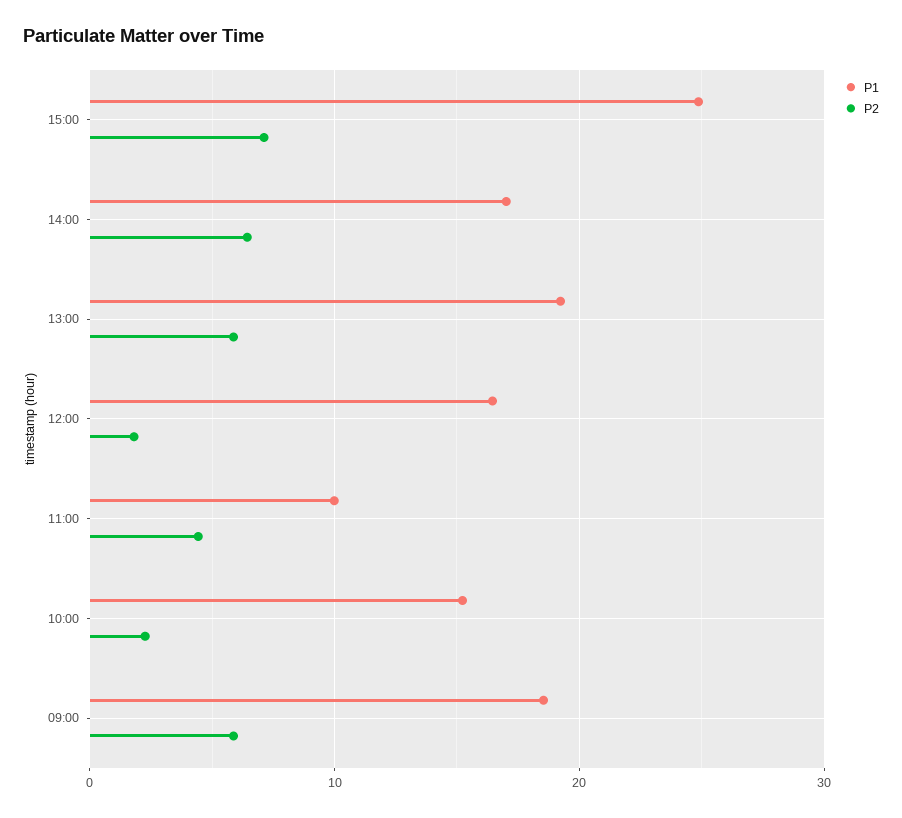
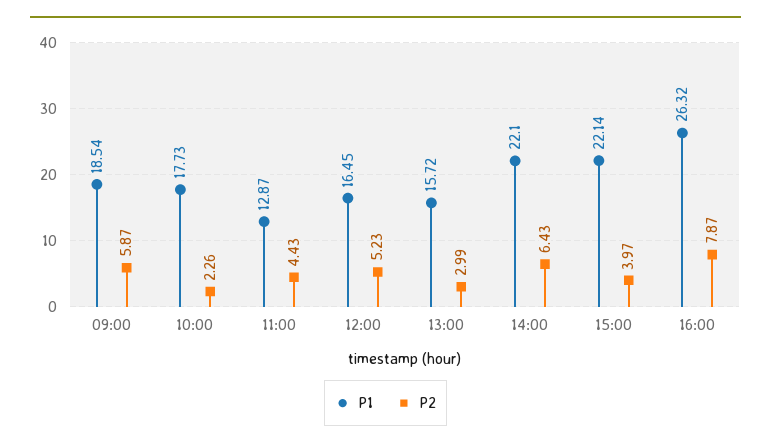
P1, 15:00: 25 -> 22.14
P2, 15:00: 7 -> 3.97
P1, 14:00: 17 -> 22.1
P1, 13:00: 19 -> 15.72
P2, 13:00: 6 -> 2.99
P2, 12:00: 2 -> 5.23
P1, 11:00: 10 -> 12.87
P1, 10:00: 15 -> 17.73
P1, 16:00: none -> 26.32
P2, 16:00: none -> 7.87

